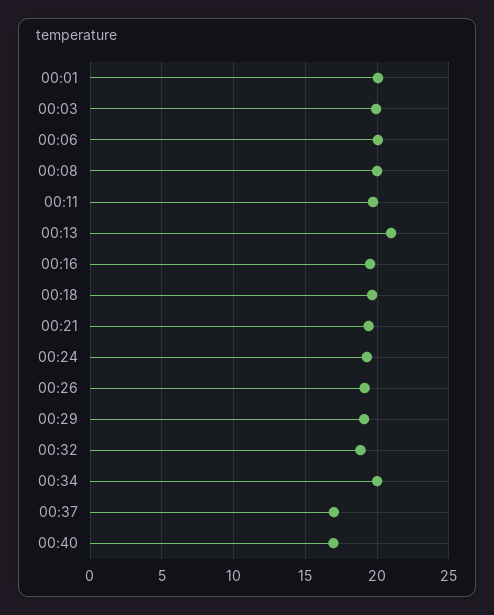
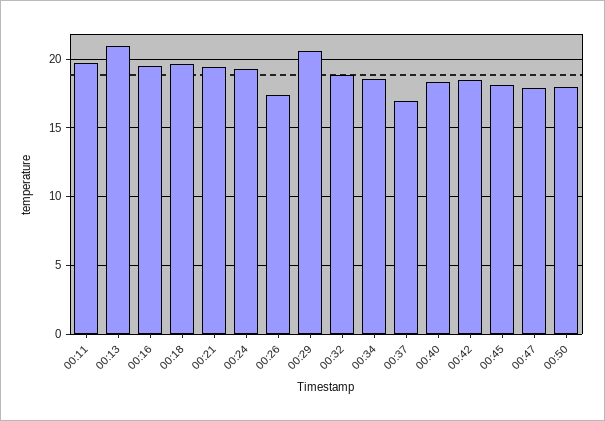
00:01: 20 -> none
00:03: 20 -> none
00:06: 20 -> none
00:08: 20 -> none
00:26: 19 -> 17.5
00:29: 19 -> 20.5
00:34: 20 -> 18.5
00:40: 17 -> 18.5
00:42: none -> 18.5
00:45: none -> 18
00:47: none -> 18
00:50: none -> 18

